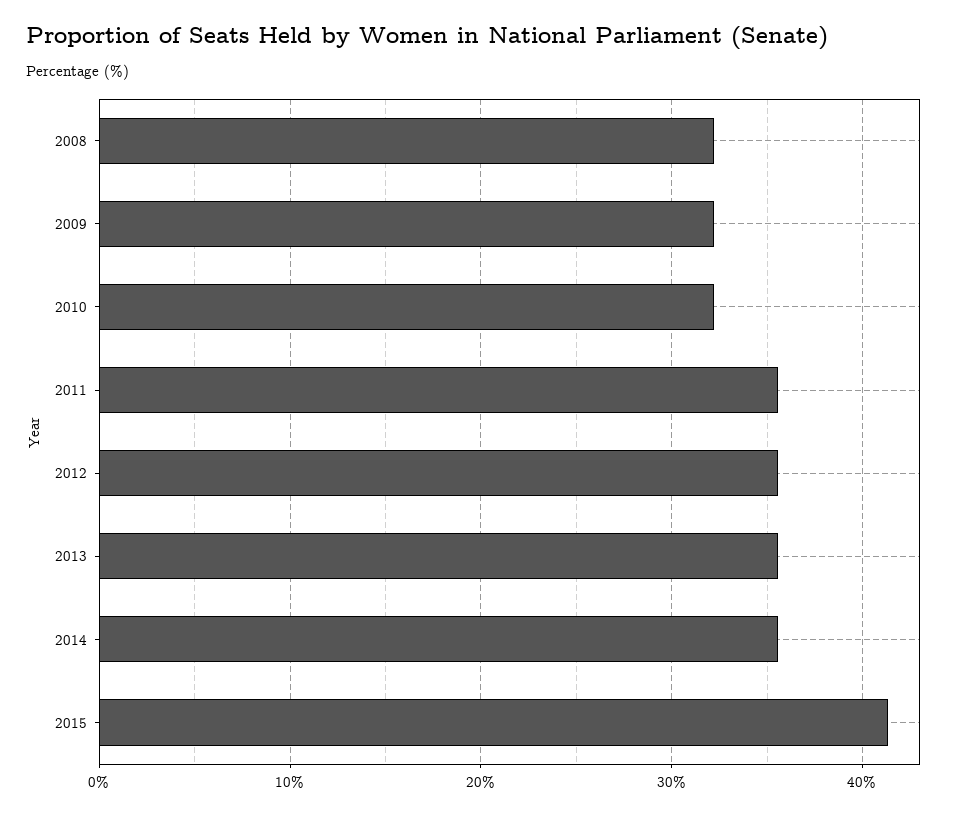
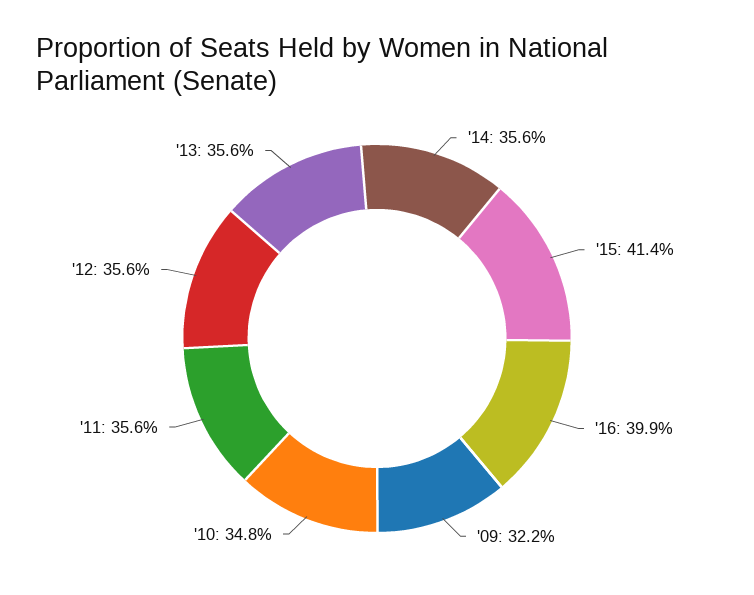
2008: 32 -> none
2010: 32 -> 34.8
'16: none -> 39.9

